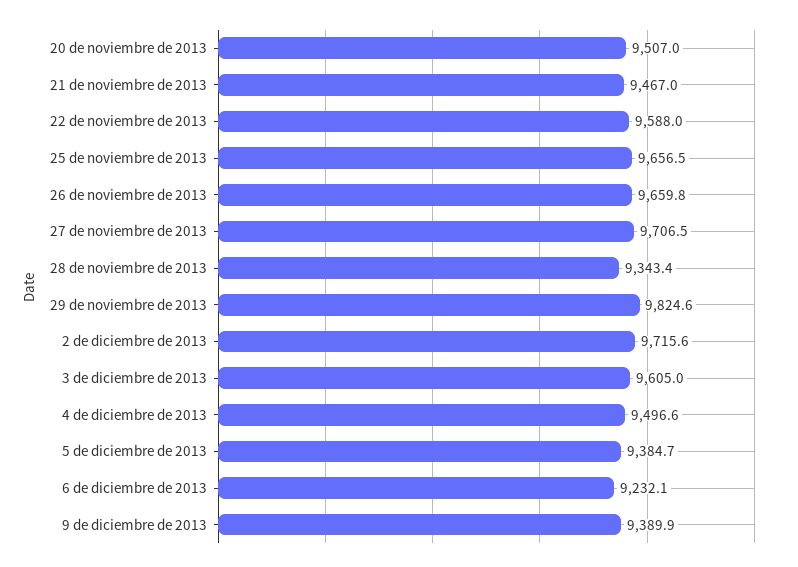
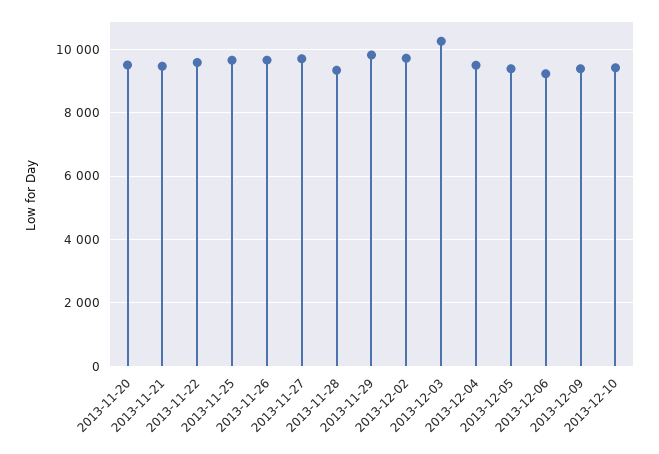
3 de diciembre de 2013: 9605 -> 10200
2013-12-10: none -> 9400

